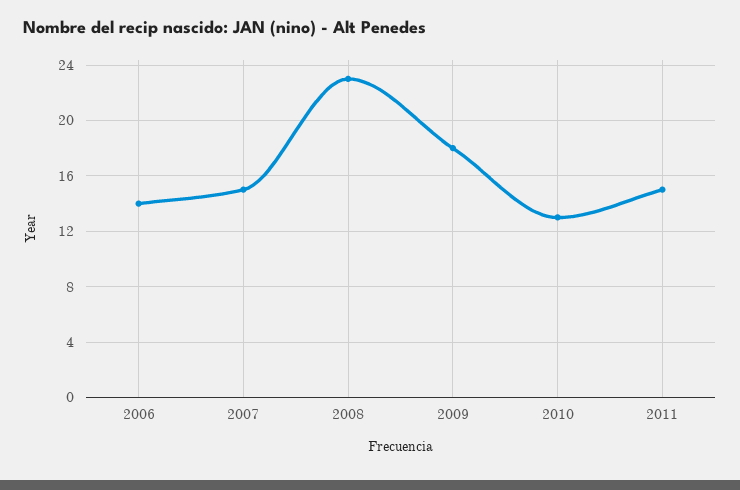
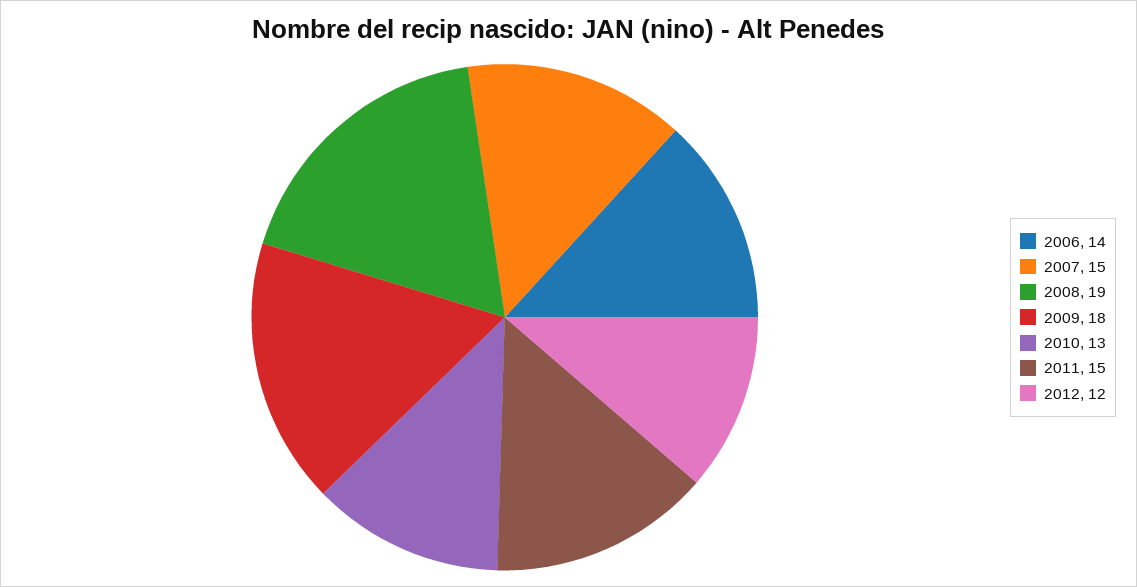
2008: 23 -> 19
2012: none -> 12

